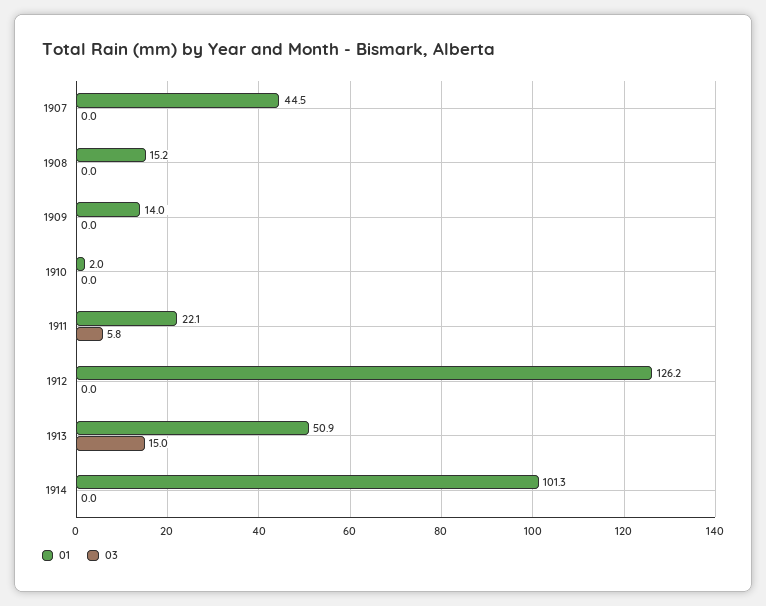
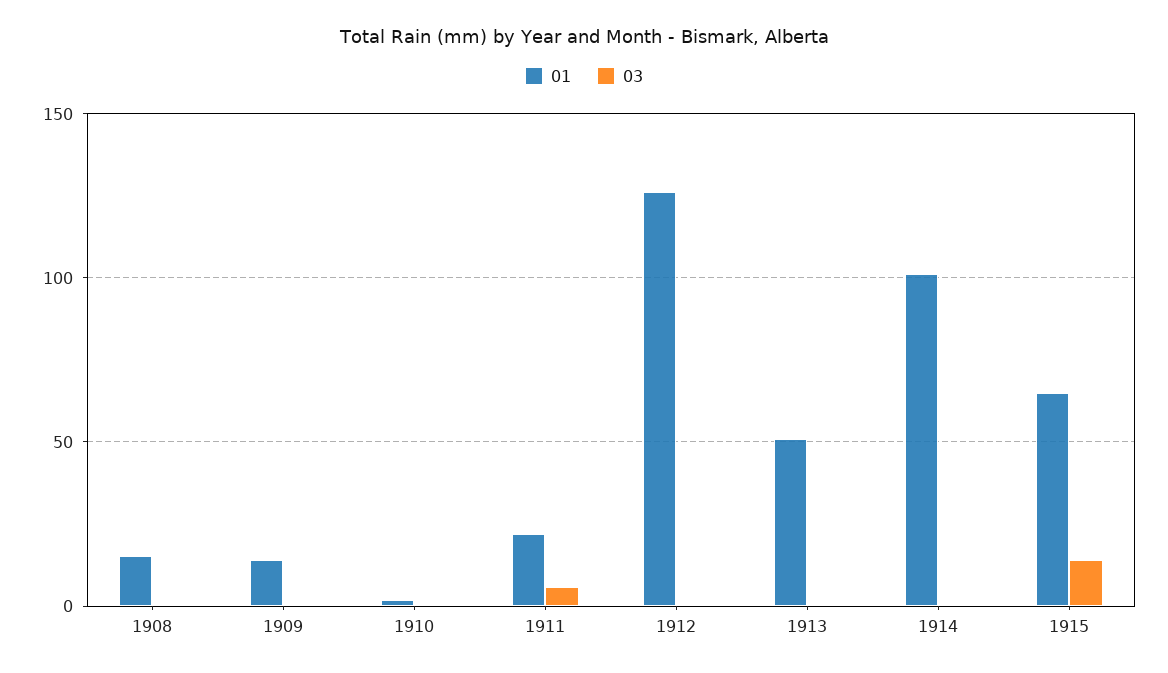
01, 1907: 44.5 -> none
03, 1907: 0 -> none
03, 1913: 15 -> 0
01, 1915: none -> 65
03, 1915: none -> 15

